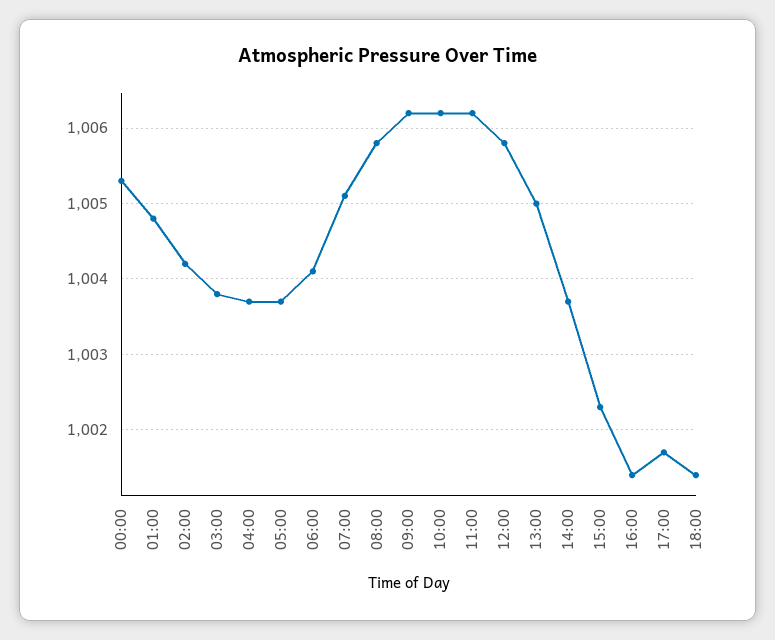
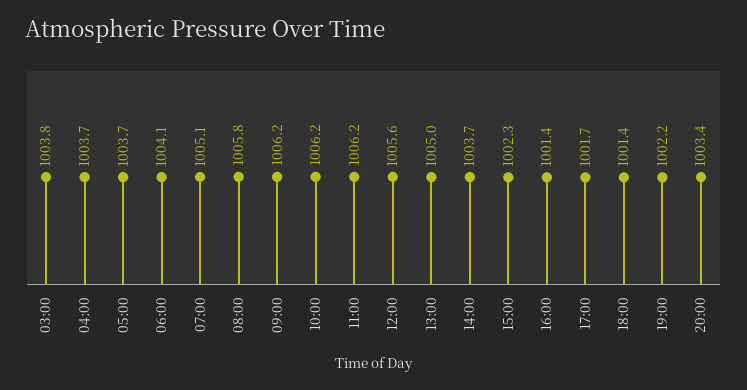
00:00: 1005.3 -> none
01:00: 1004.8 -> none
02:00: 1004.2 -> none
12:00: 1005.8 -> 1005.6
19:00: none -> 1002.2
20:00: none -> 1003.4

